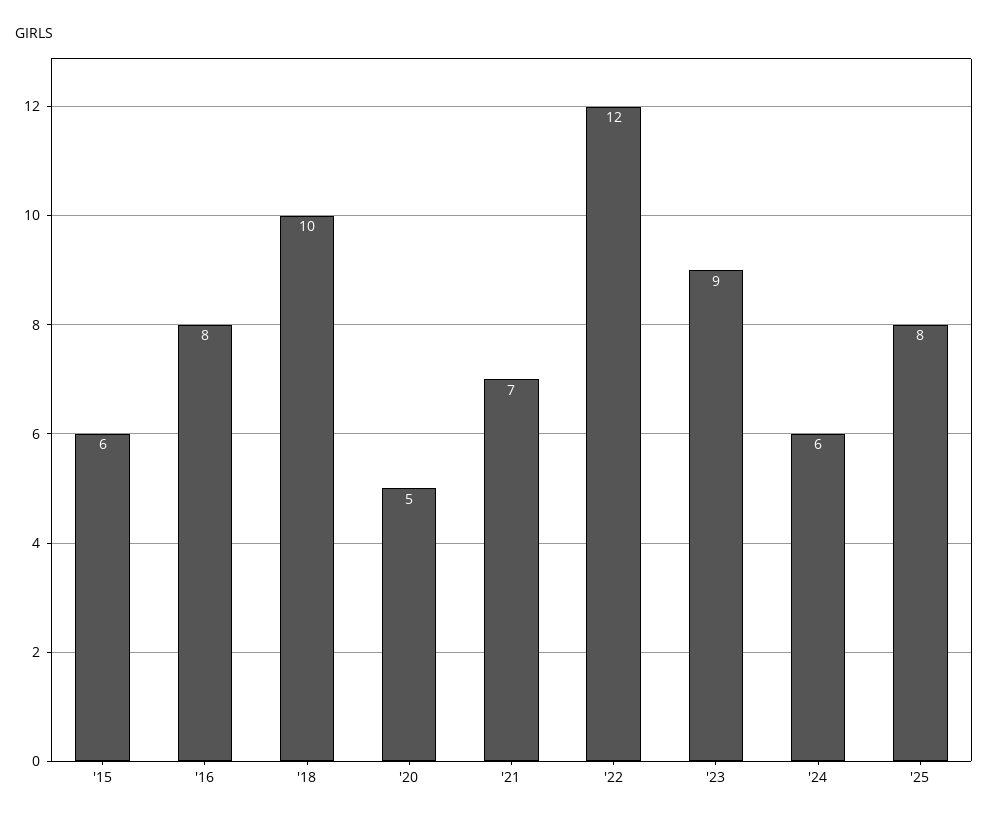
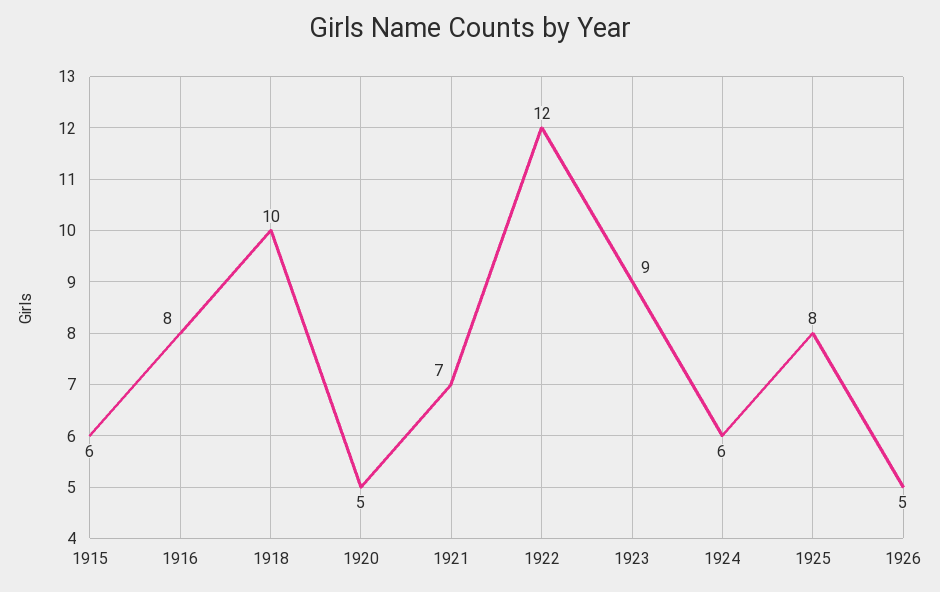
1926: none -> 5

